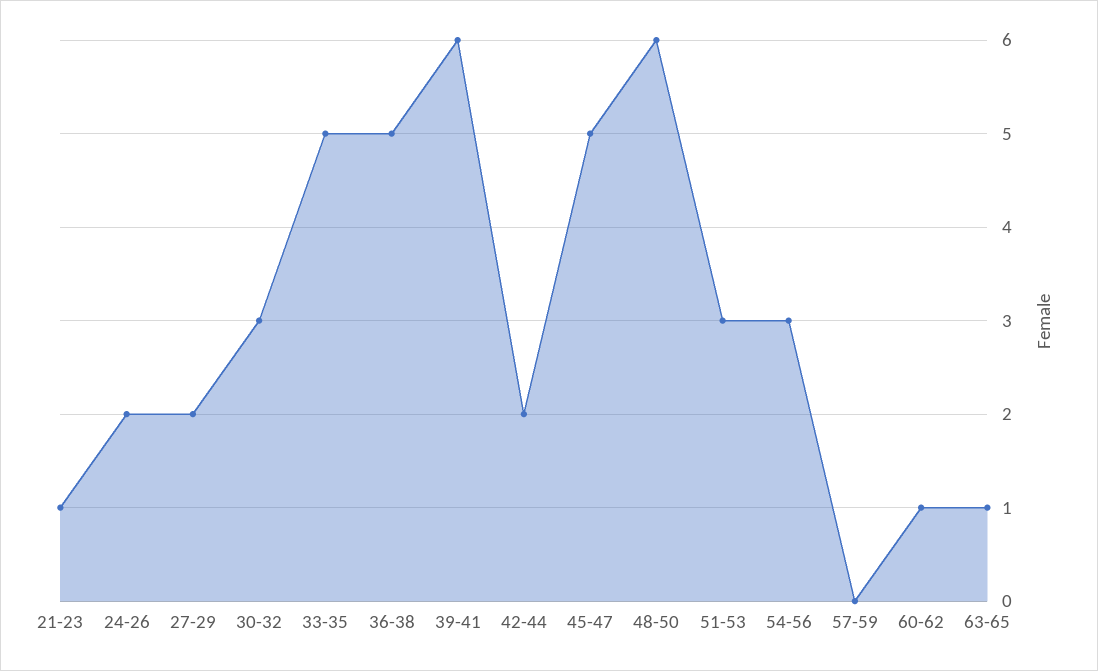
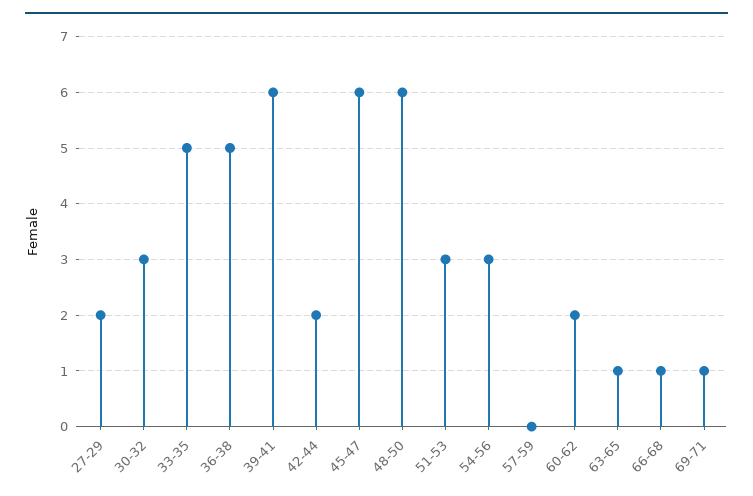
21-23: 1 -> none
24-26: 2 -> none
45-47: 5 -> 6
60-62: 1 -> 2
66-68: none -> 1
69-71: none -> 1

